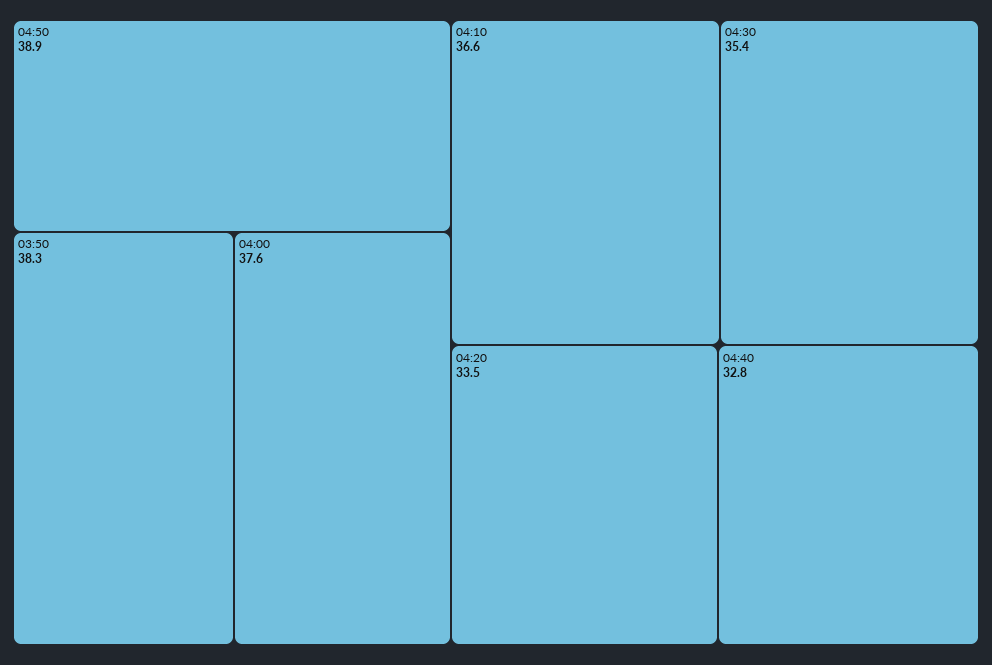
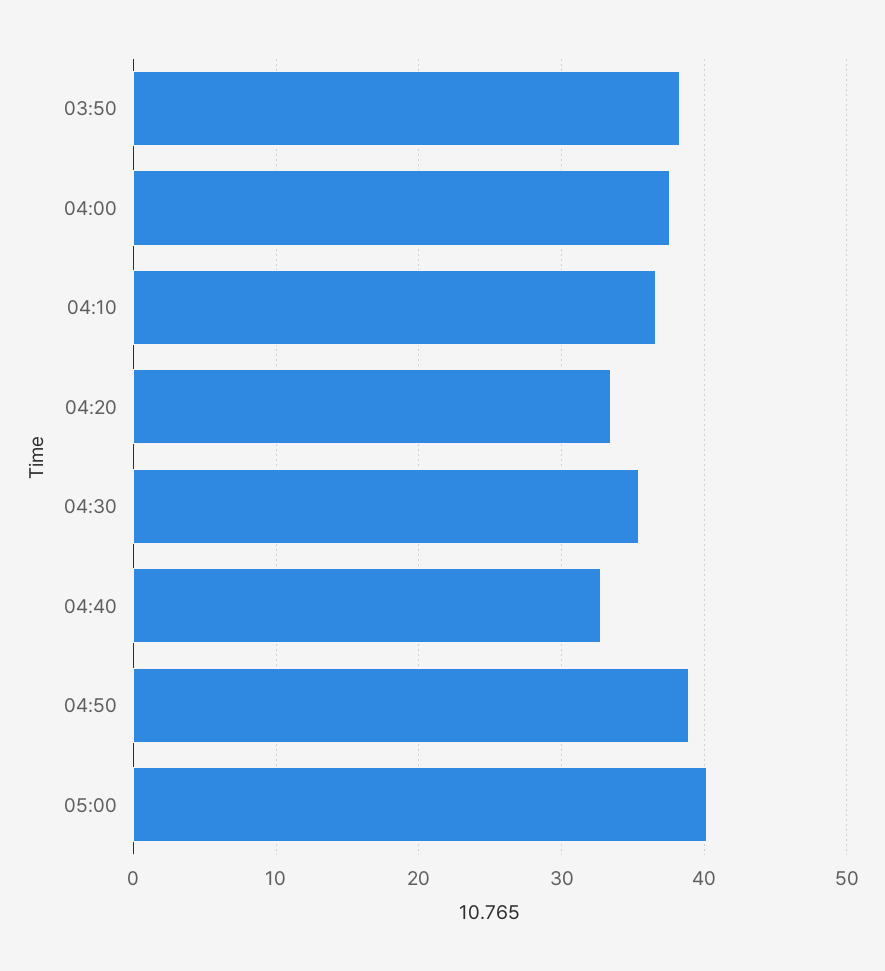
05:00: none -> 40

